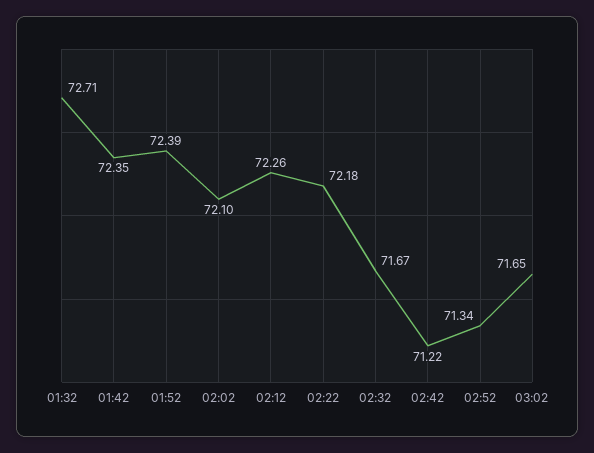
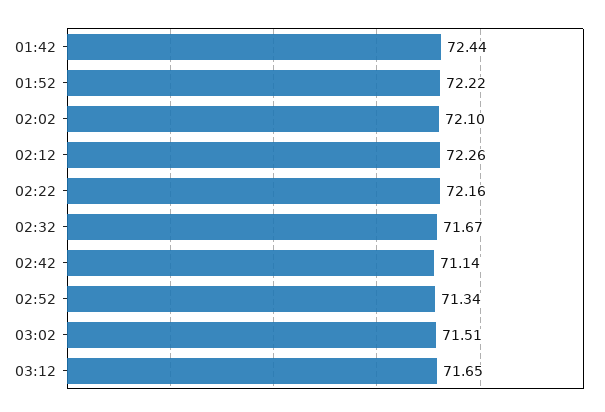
01:32: 72.71 -> none
01:42: 72.35 -> 72.44
01:52: 72.39 -> 72.22
02:22: 72.18 -> 72.16
02:42: 71.22 -> 71.14
03:02: 71.65 -> 71.51
03:12: none -> 71.65

